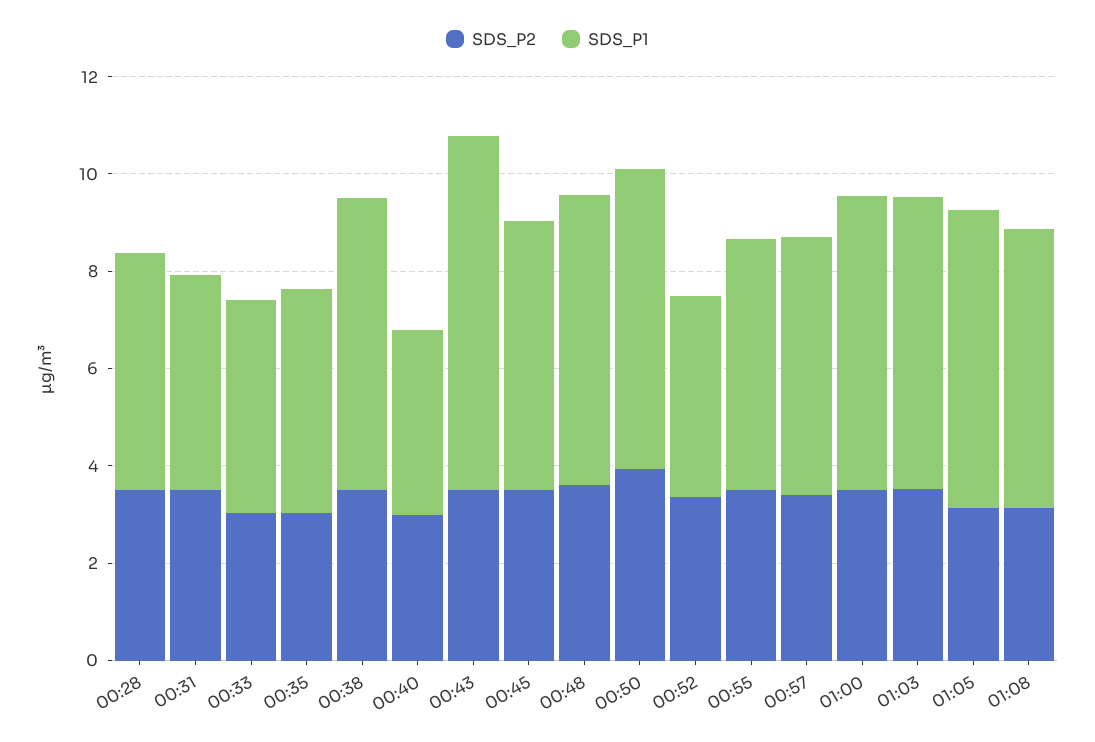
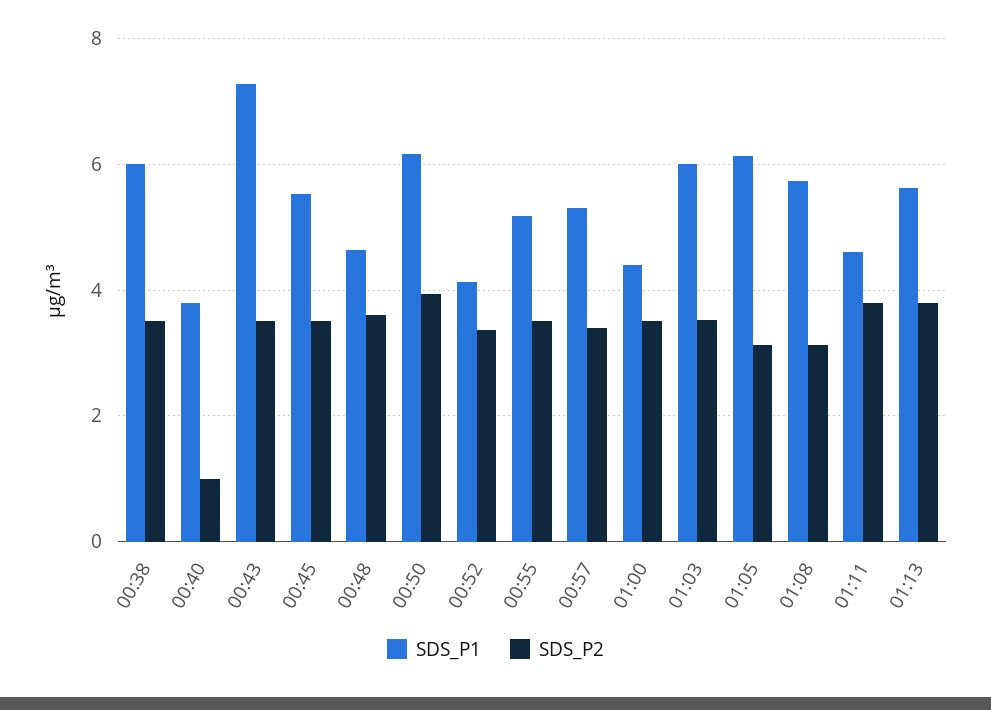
SDS_P2, 00:28: 3.5 -> none
SDS_P1, 00:28: 5 -> none
SDS_P2, 00:31: 3.5 -> none
SDS_P1, 00:31: 4.5 -> none
SDS_P2, 00:33: 3 -> none
SDS_P1, 00:33: 4.5 -> none
SDS_P2, 00:35: 3 -> none
SDS_P1, 00:35: 4.5 -> none
SDS_P2, 00:40: 3 -> 1
SDS_P1, 00:48: 6 -> 4.6
SDS_P1, 01:00: 6 -> 4.4
SDS_P1, 01:11: none -> 4.6
SDS_P2, 01:11: none -> 3.8
SDS_P1, 01:13: none -> 5.6
SDS_P2, 01:13: none -> 3.8

